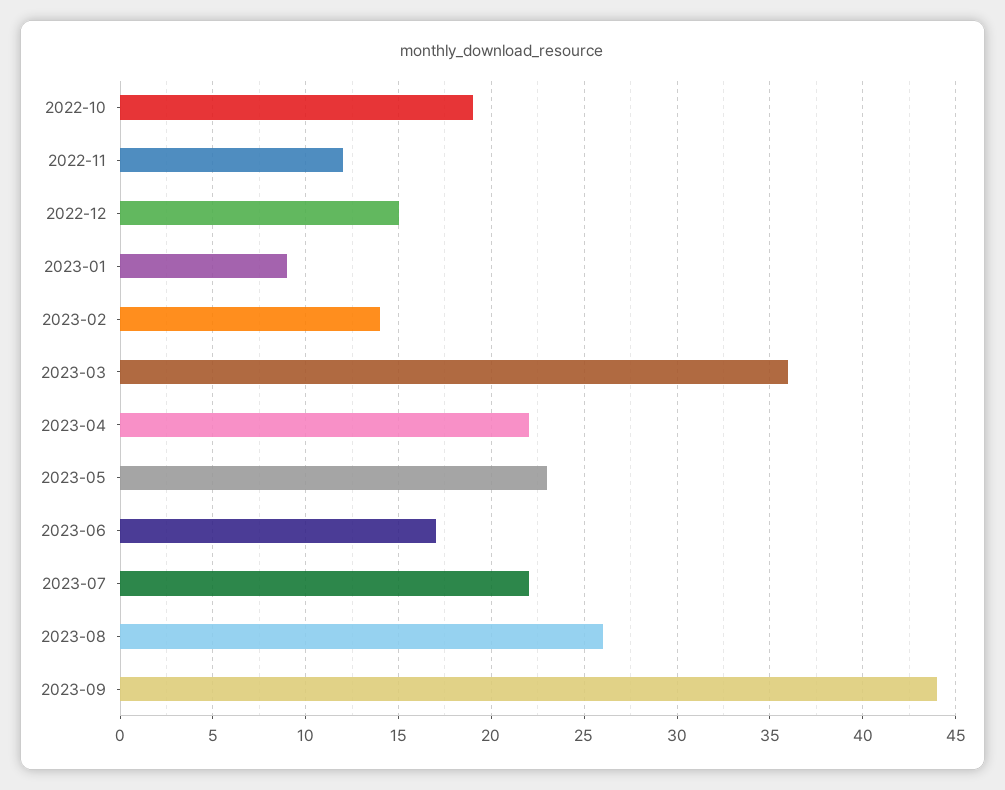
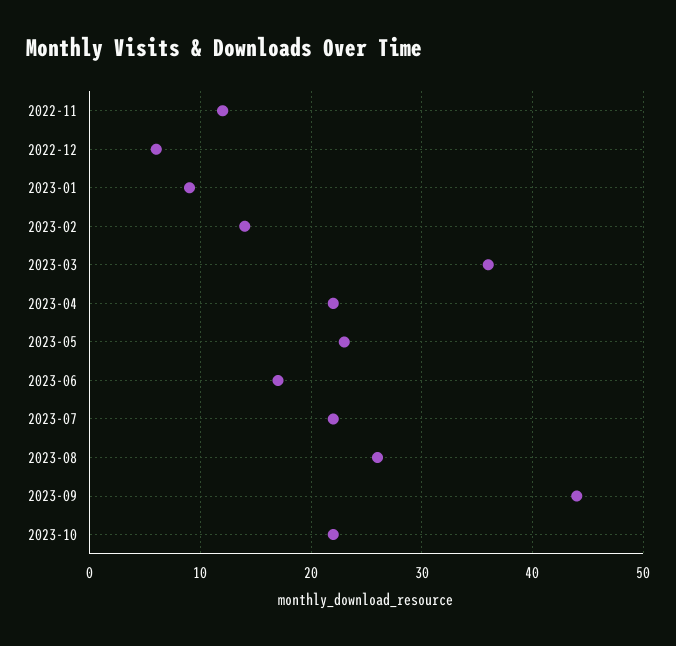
2022-10: 19 -> none
2022-12: 15 -> 6
2023-10: none -> 22

